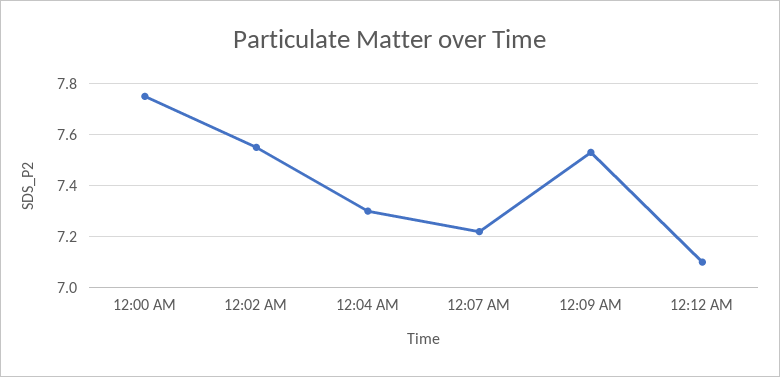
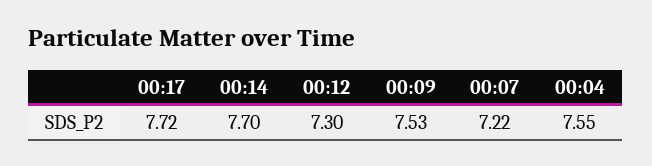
12:00 AM: 7.75 -> none
12:02 AM: 7.55 -> none
12:04 AM: 7.3 -> 7.55
12:12 AM: 7.1 -> 7.3
00:17: none -> 7.72
00:14: none -> 7.7

